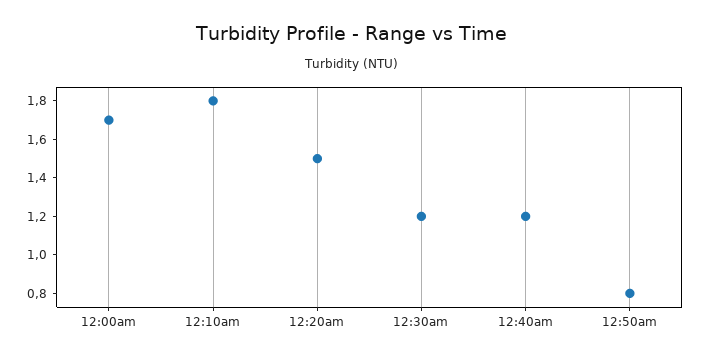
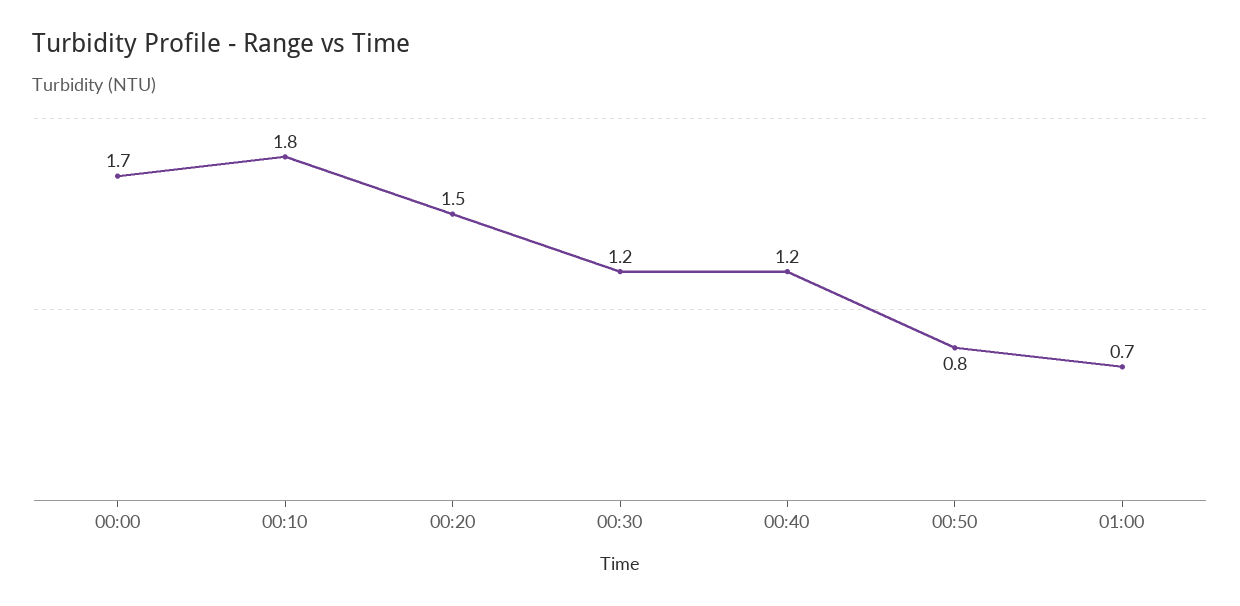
01:00: none -> 0.7

